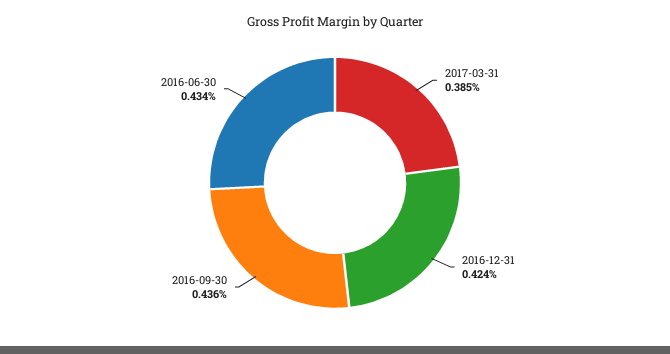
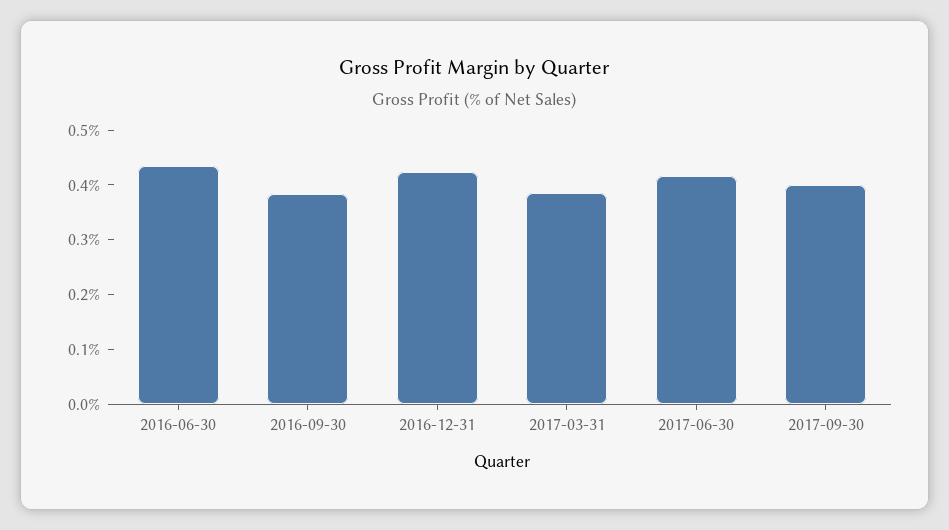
2016-09-30: 0.436 -> 0.38
2017-06-30: none -> 0.42
2017-09-30: none -> 0.4

